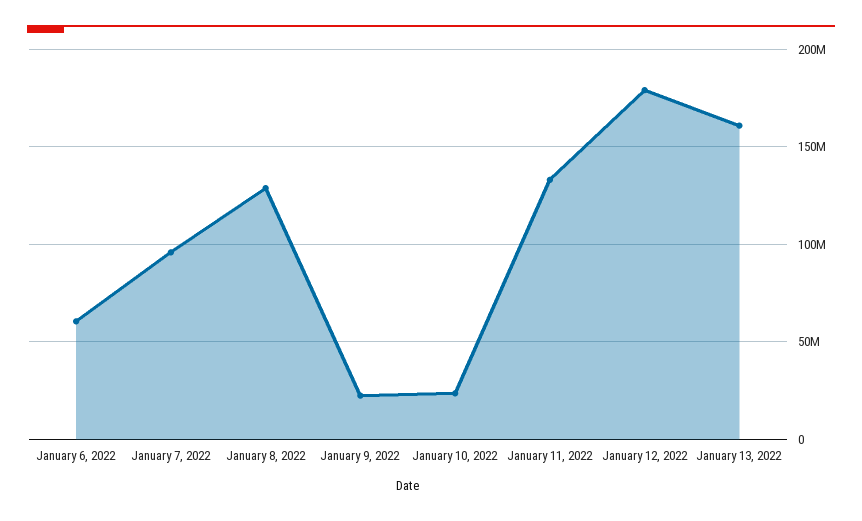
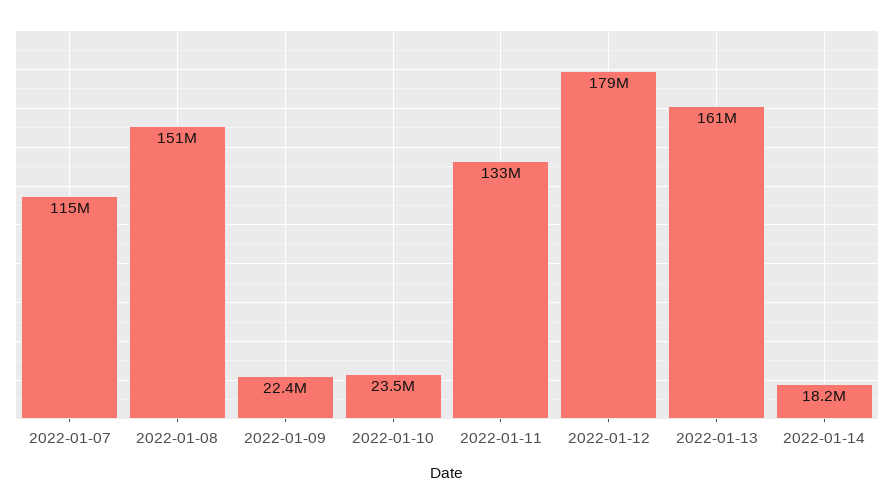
January 6, 2022: 60000000 -> none
January 7, 2022: 95000000 -> 115000000
January 8, 2022: 130000000 -> 151000000
2022-01-14: none -> 18200000

